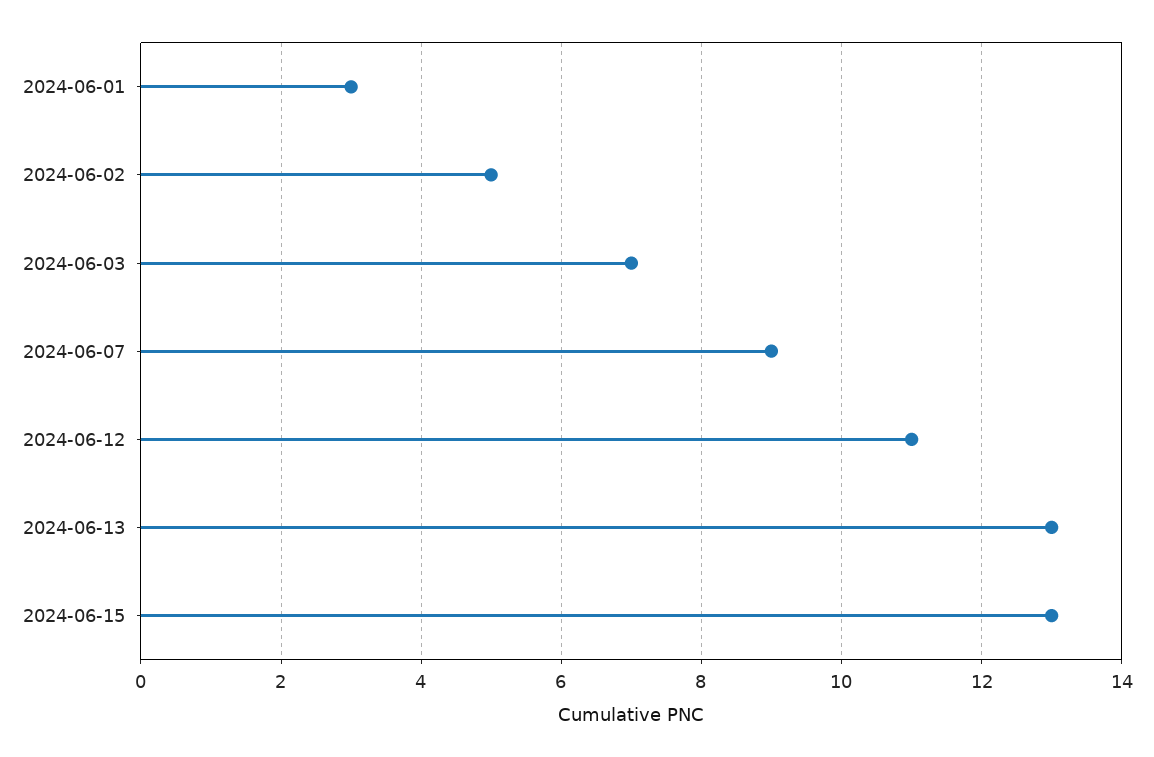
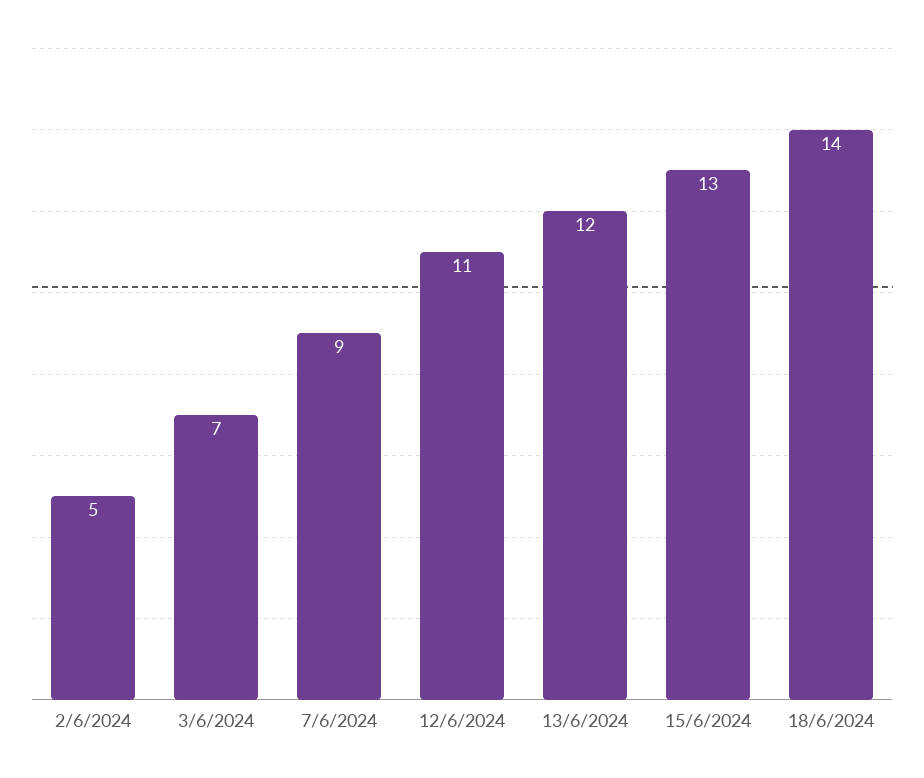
2024-06-01: 3 -> none
2024-06-13: 13 -> 12
18/6/2024: none -> 14

